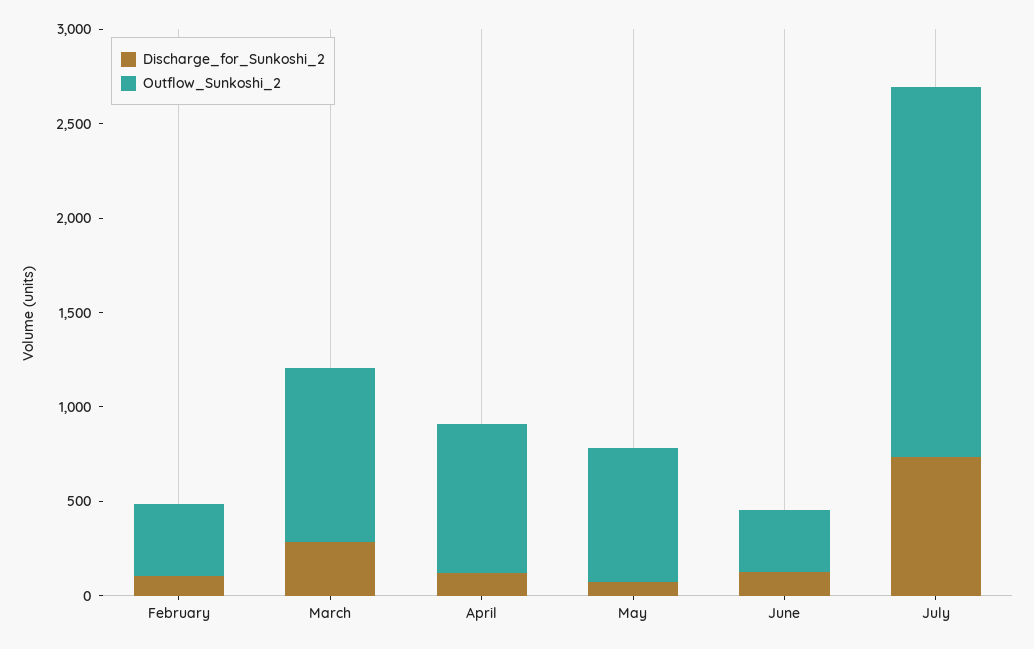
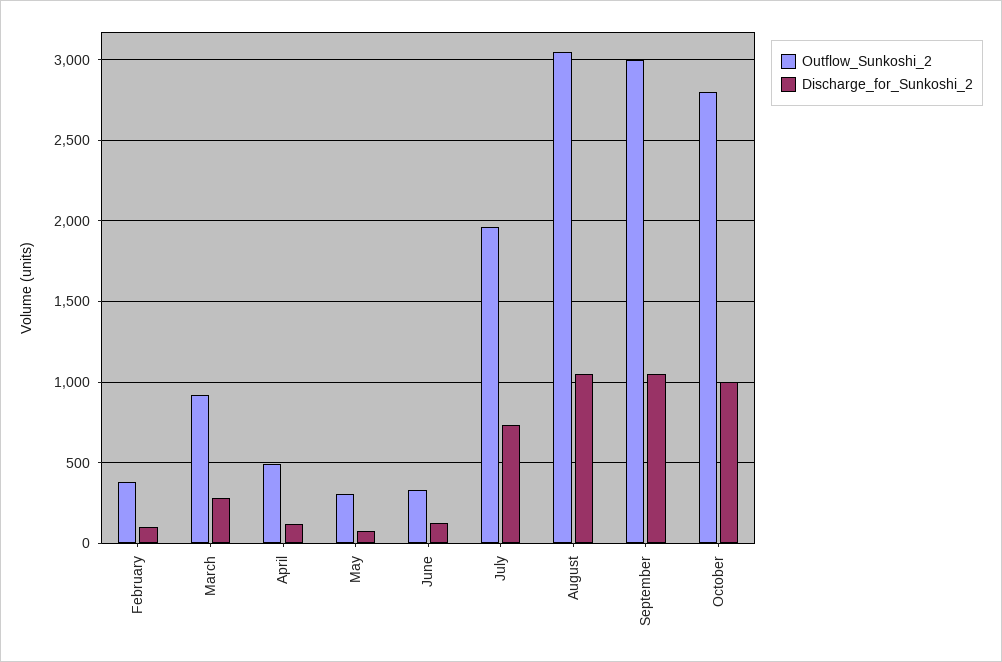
Outflow_Sunkoshi_2, April: 800 -> 500
Outflow_Sunkoshi_2, May: 700 -> 300
Outflow_Sunkoshi_2, August: none -> 3050
Discharge_for_Sunkoshi_2, August: none -> 1050
Outflow_Sunkoshi_2, September: none -> 3000
Discharge_for_Sunkoshi_2, September: none -> 1050
Outflow_Sunkoshi_2, October: none -> 2800
Discharge_for_Sunkoshi_2, October: none -> 1000

